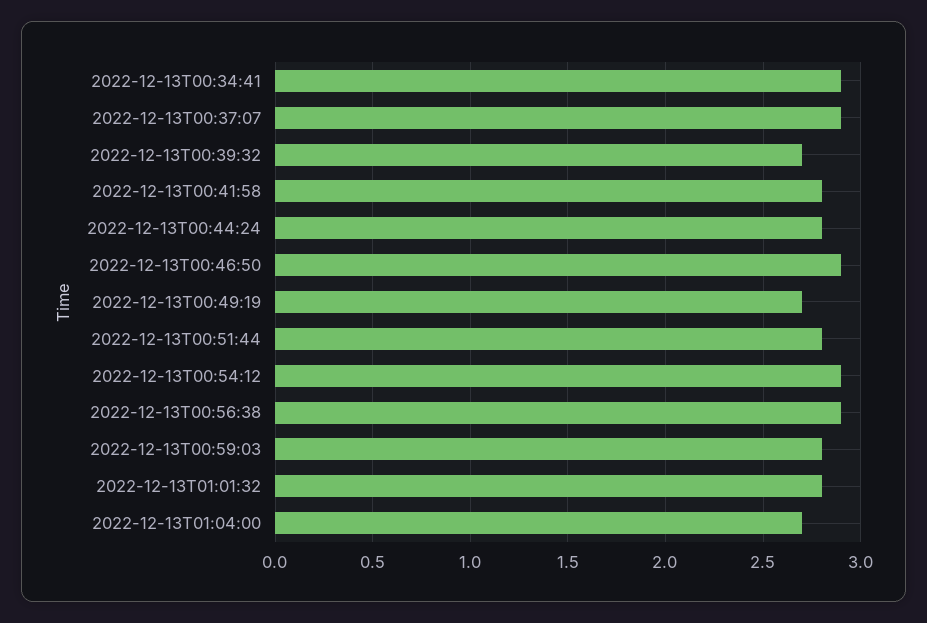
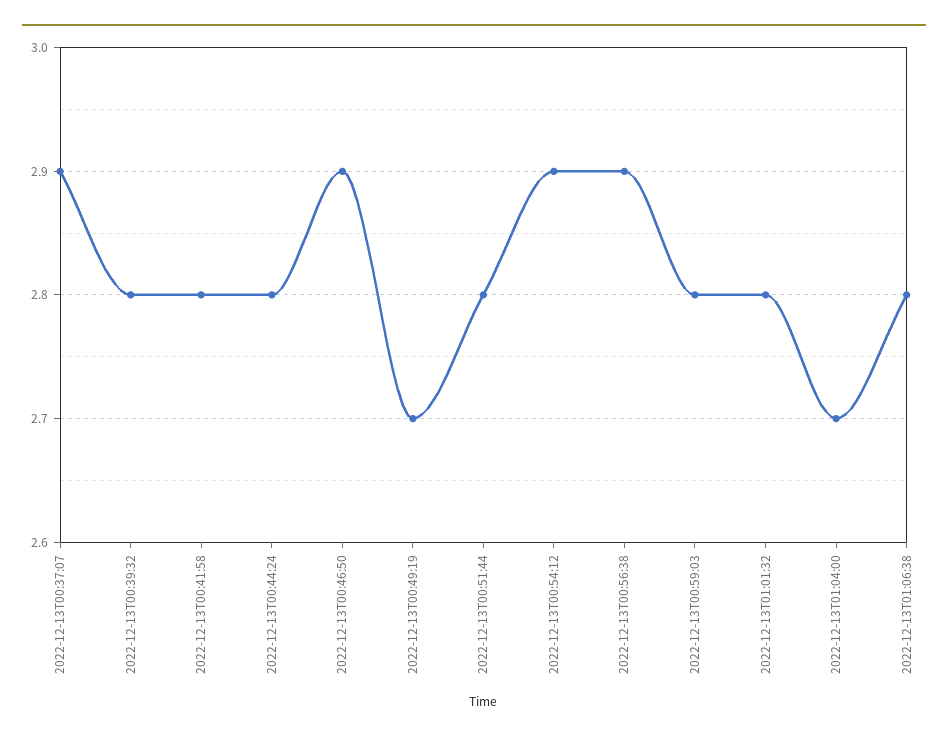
2022-12-13T00:34:41: 2.9 -> none
2022-12-13T00:39:32: 2.7 -> 2.8
2022-12-13T01:06:38: none -> 2.8

